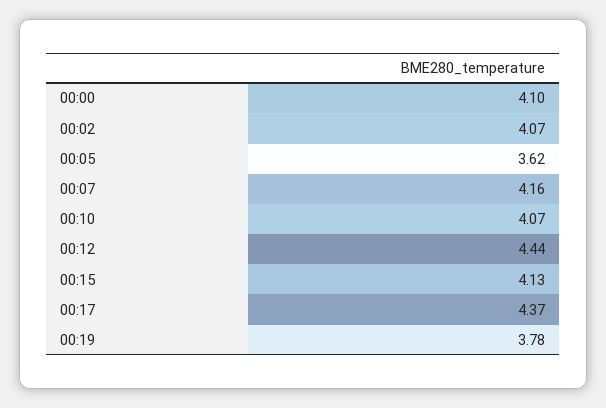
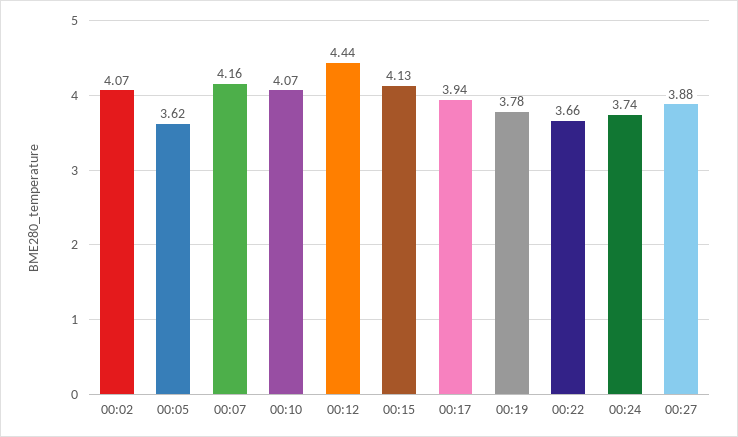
00:00: 4.1 -> none
00:17: 4.37 -> 3.94
00:22: none -> 3.66
00:24: none -> 3.74
00:27: none -> 3.88

